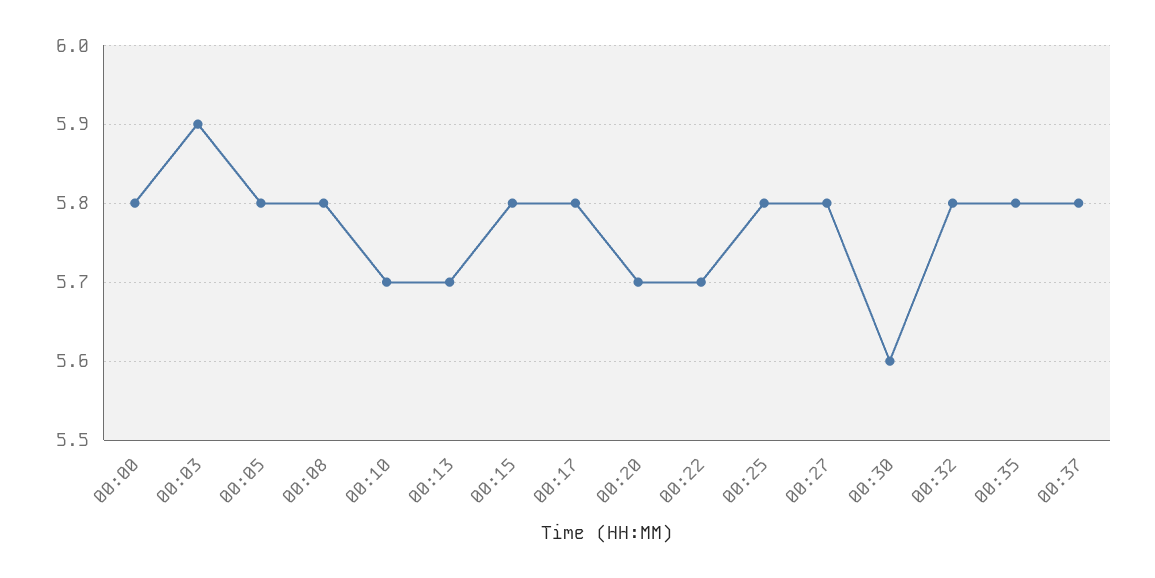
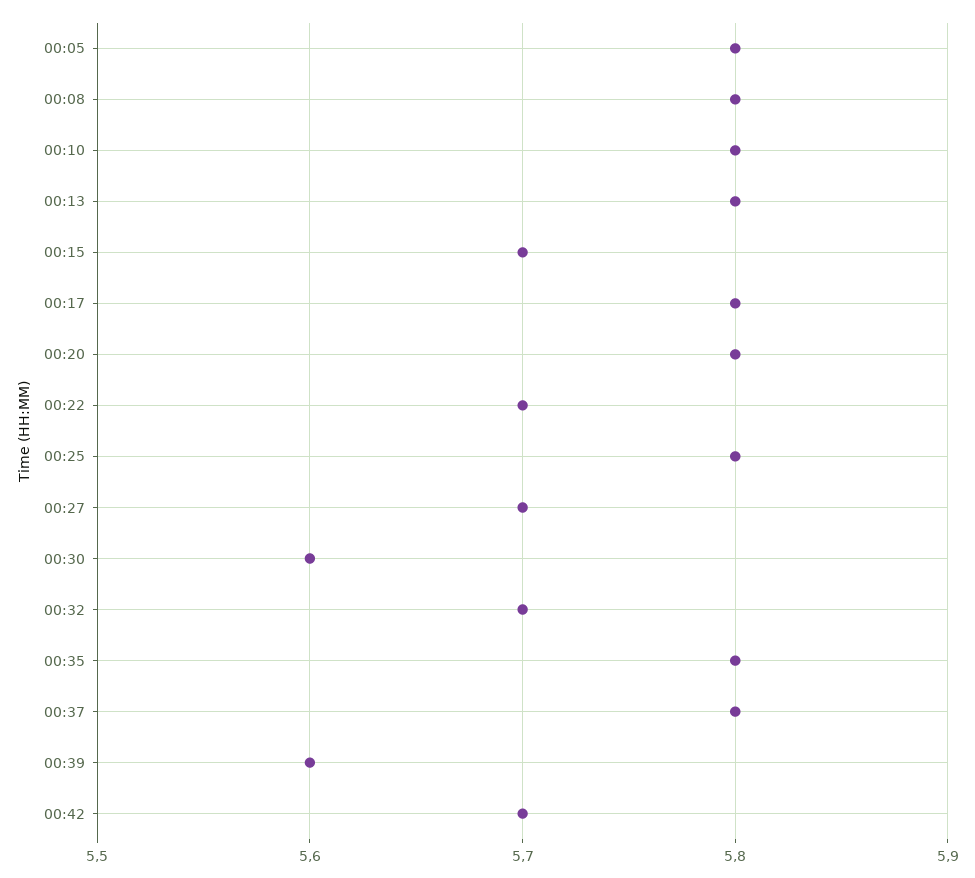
00:00: 5.8 -> none
00:03: 5.9 -> none
00:10: 5.7 -> 5.8
00:13: 5.7 -> 5.8
00:15: 5.8 -> 5.7
00:20: 5.7 -> 5.8
00:27: 5.8 -> 5.7
00:32: 5.8 -> 5.7
00:39: none -> 5.6
00:42: none -> 5.7

